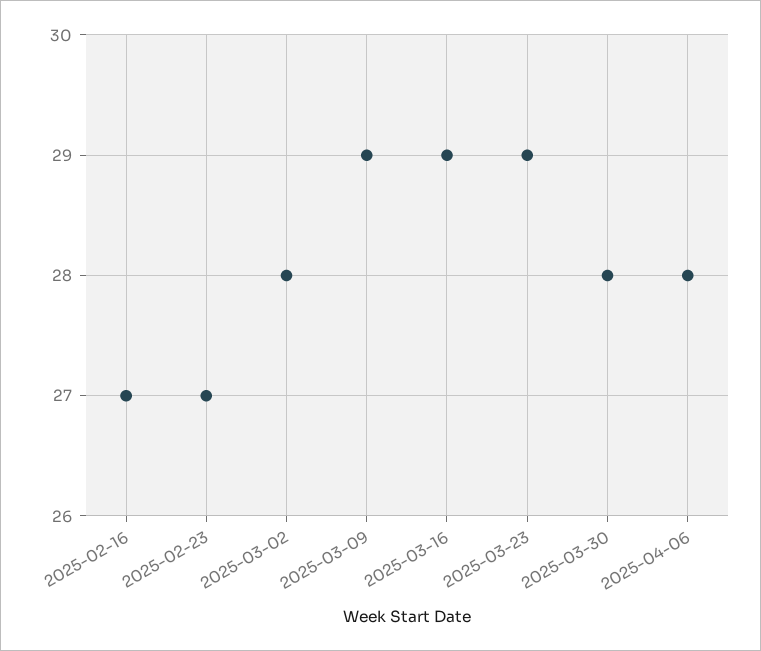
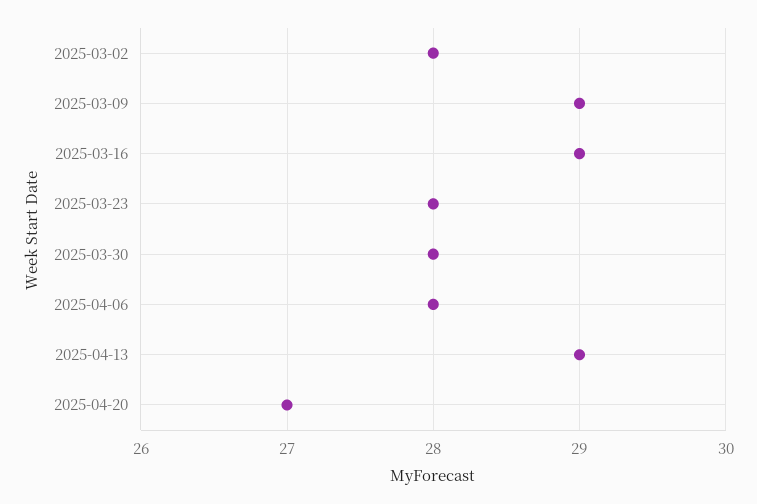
2025-02-16: 27 -> none
2025-02-23: 27 -> none
2025-03-23: 29 -> 28
2025-04-13: none -> 29
2025-04-20: none -> 27

